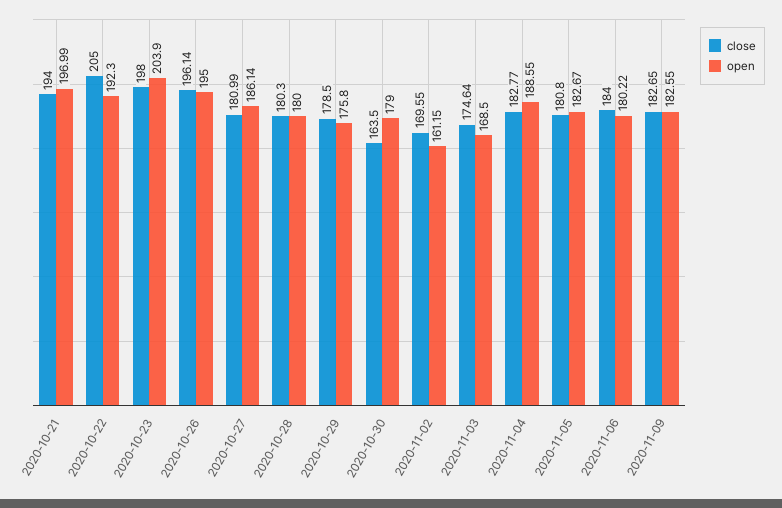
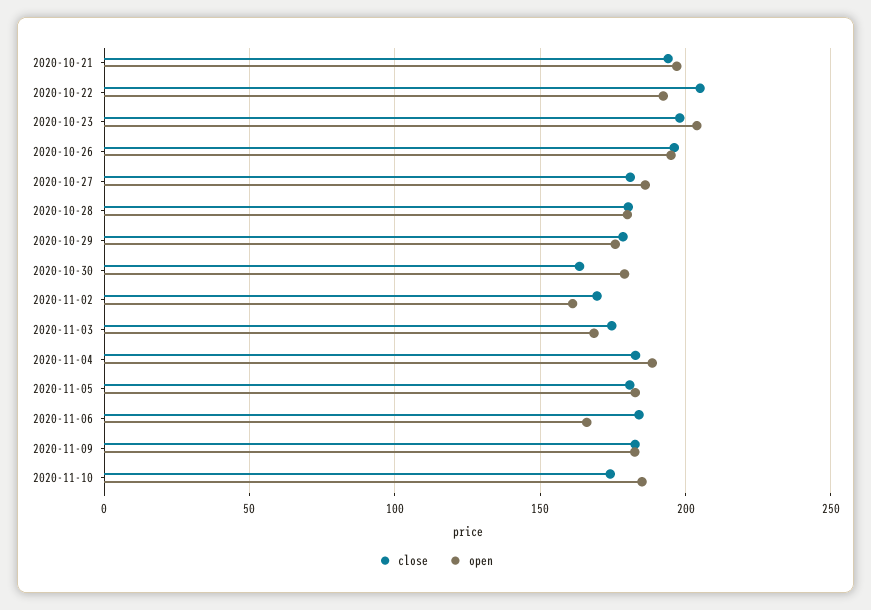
open, 2020-11-06: 180.22 -> 165
close, 2020-11-10: none -> 175
open, 2020-11-10: none -> 185

